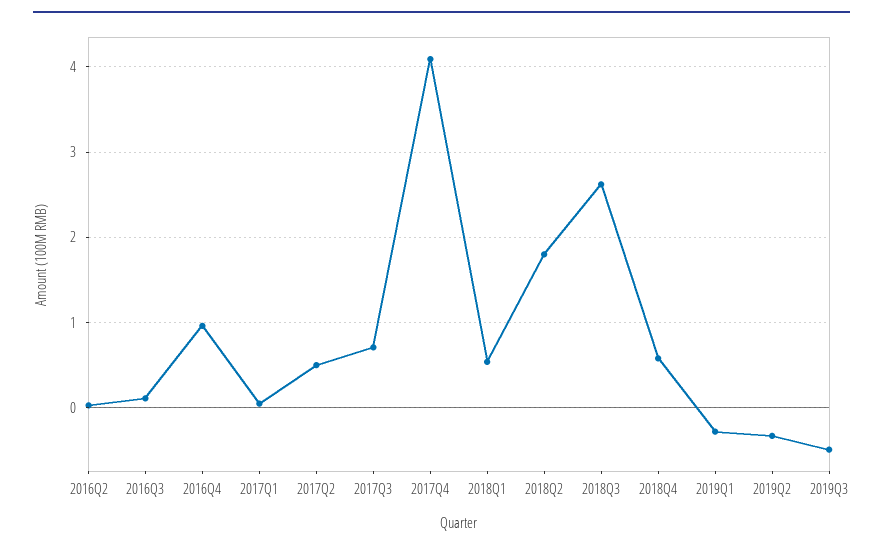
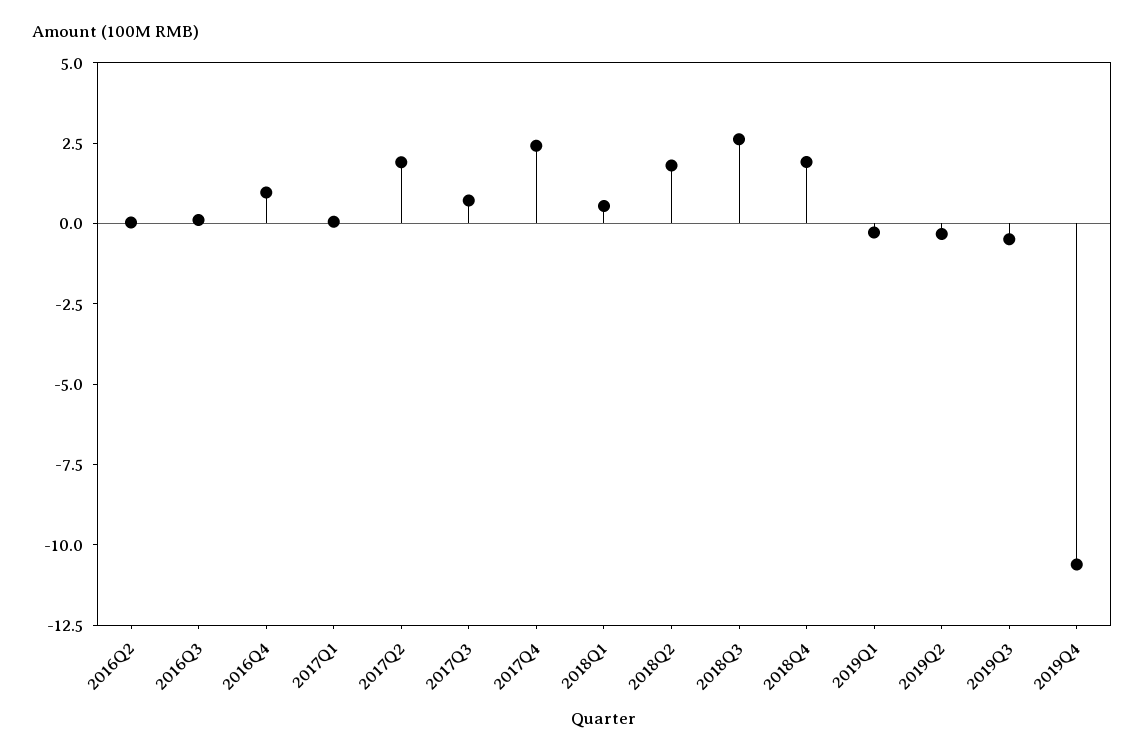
2017Q2: 0.5 -> 2
2017Q4: 4.1 -> 2.5
2018Q4: 0.6 -> 2
2019Q4: none -> -10.5

